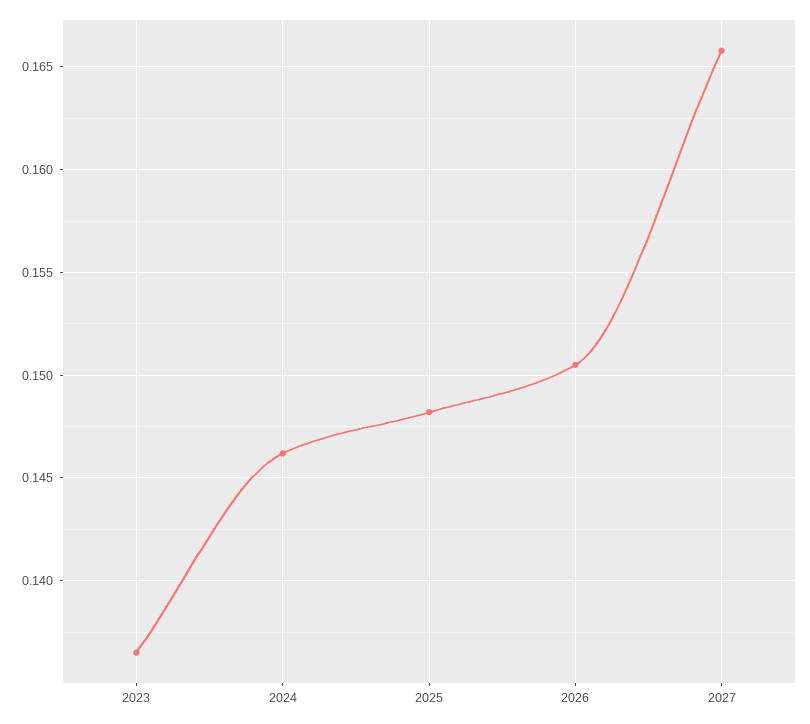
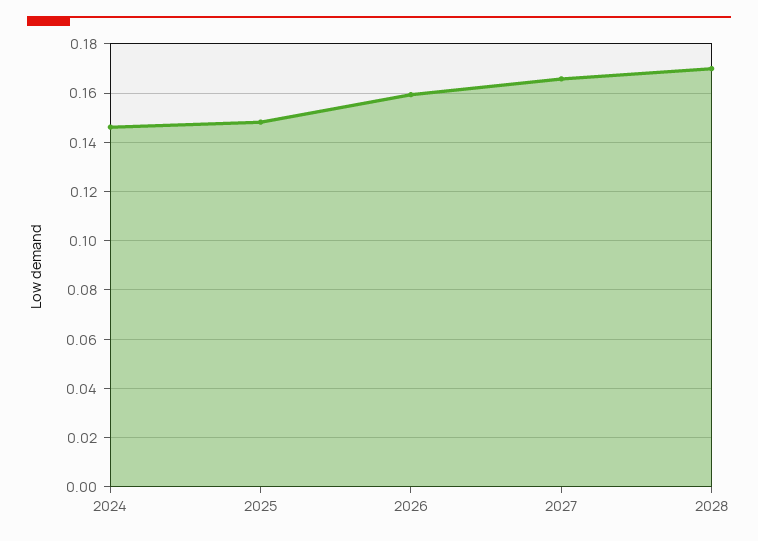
2023: 0.1365 -> none
2026: 0.1505 -> 0.16
2028: none -> 0.17

